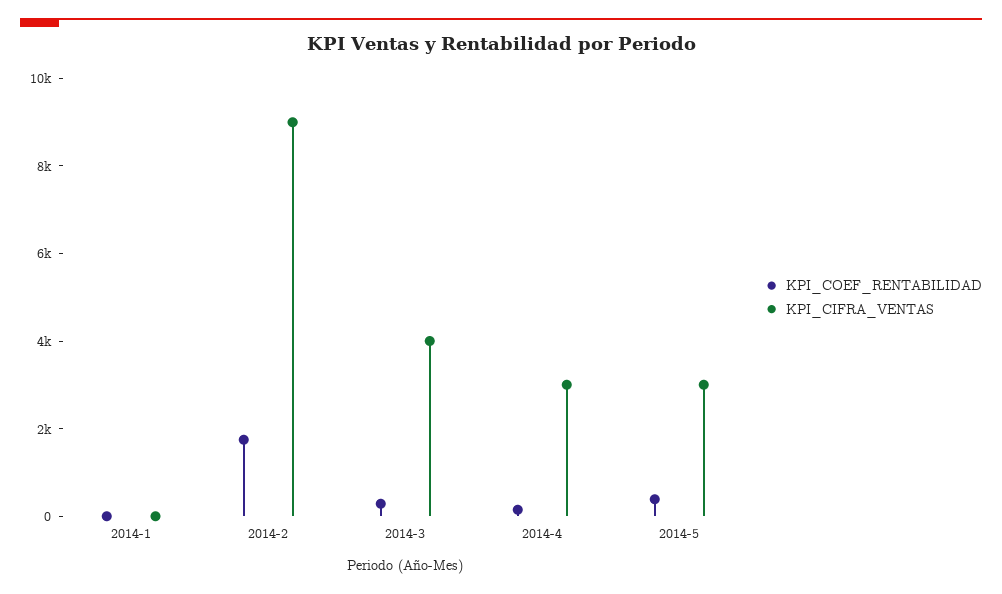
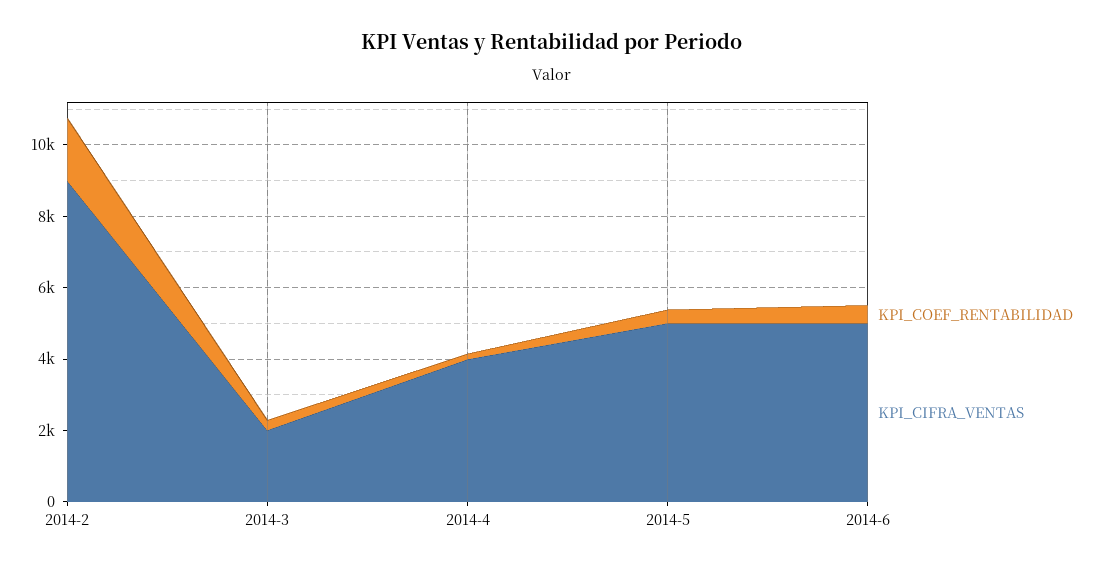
KPI_COEF_RENTABILIDAD, 2014-1: 0 -> none
KPI_CIFRA_VENTAS, 2014-1: 0 -> none
KPI_CIFRA_VENTAS, 2014-3: 4000 -> 2000
KPI_CIFRA_VENTAS, 2014-4: 3000 -> 4000
KPI_CIFRA_VENTAS, 2014-5: 3000 -> 5000
KPI_COEF_RENTABILIDAD, 2014-6: none -> 500
KPI_CIFRA_VENTAS, 2014-6: none -> 5000

